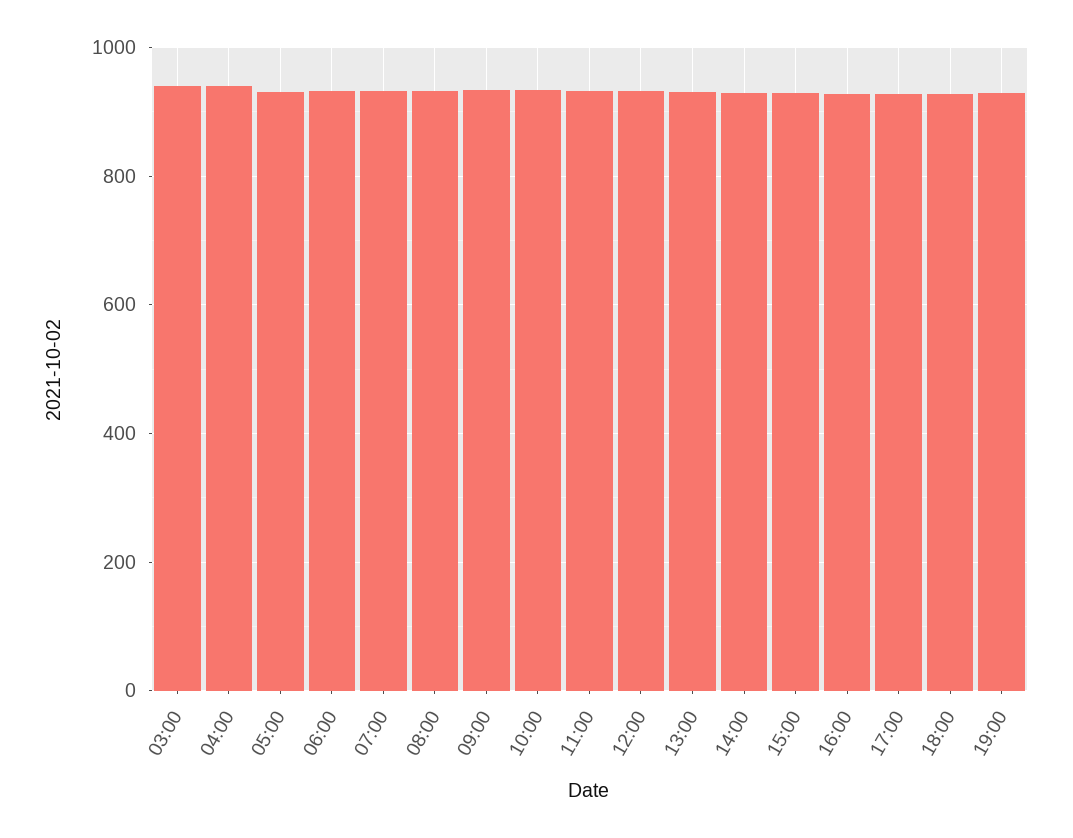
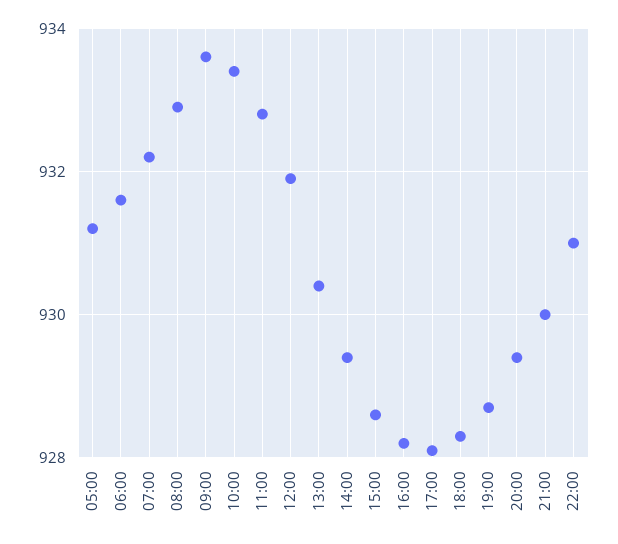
03:00: 940 -> none
04:00: 940 -> none
20:00: none -> 929.5
21:00: none -> 930
22:00: none -> 931

